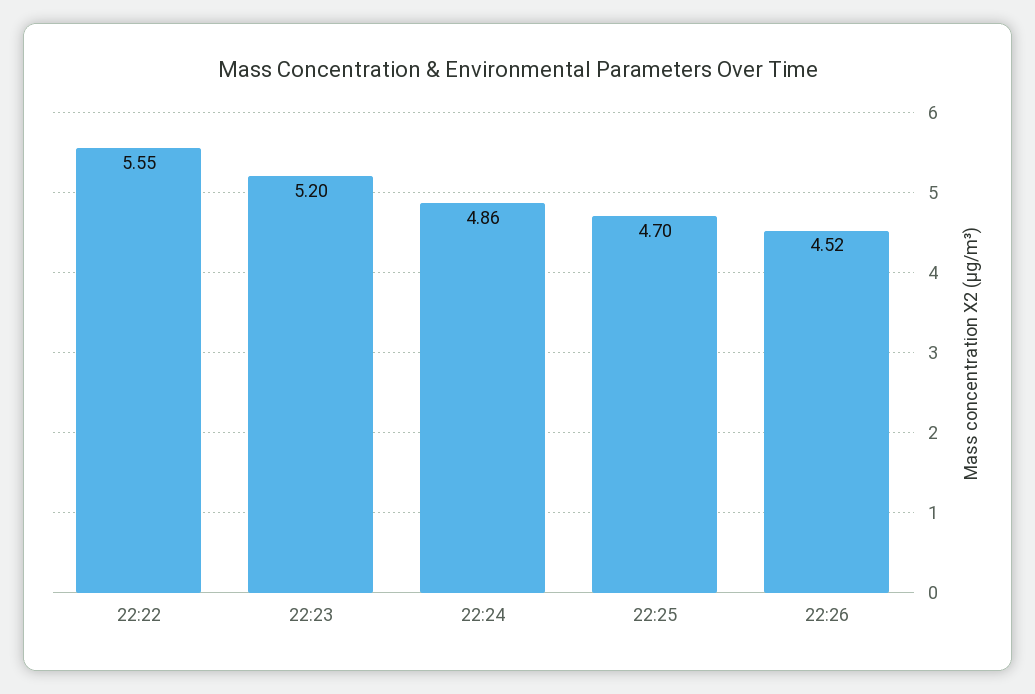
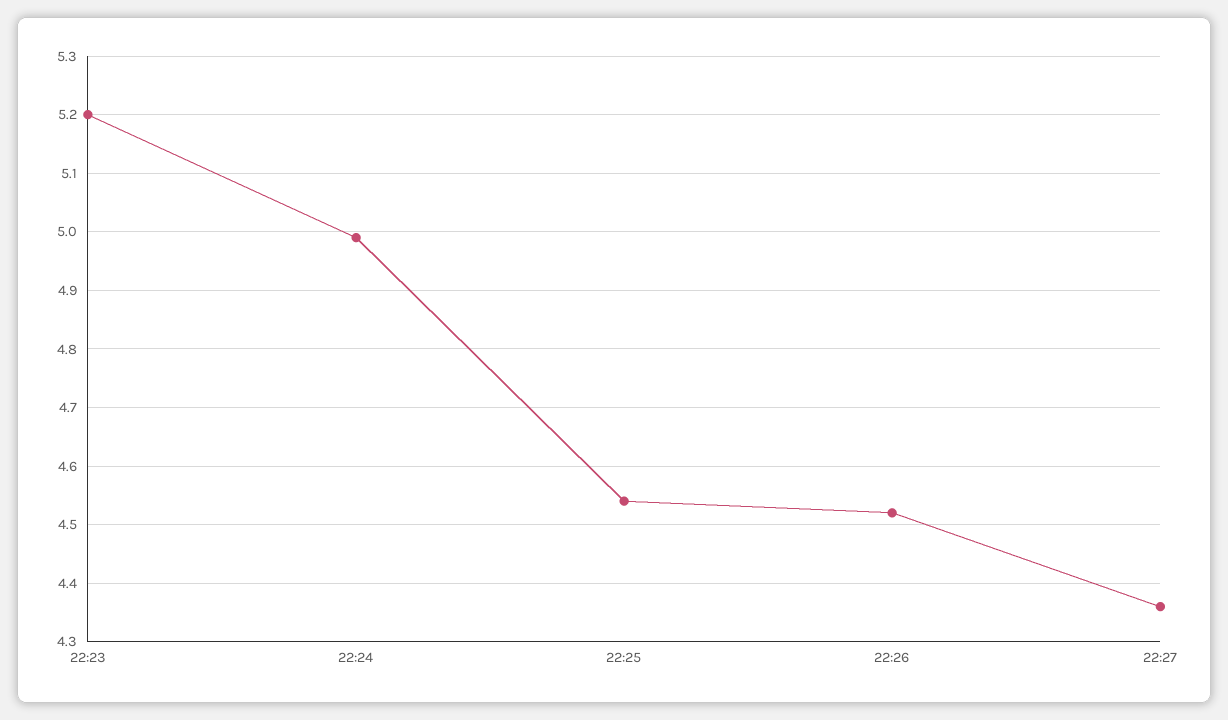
22:22: 5.55 -> none
22:24: 4.86 -> 5
22:25: 4.7 -> 4.55
22:27: none -> 4.35

